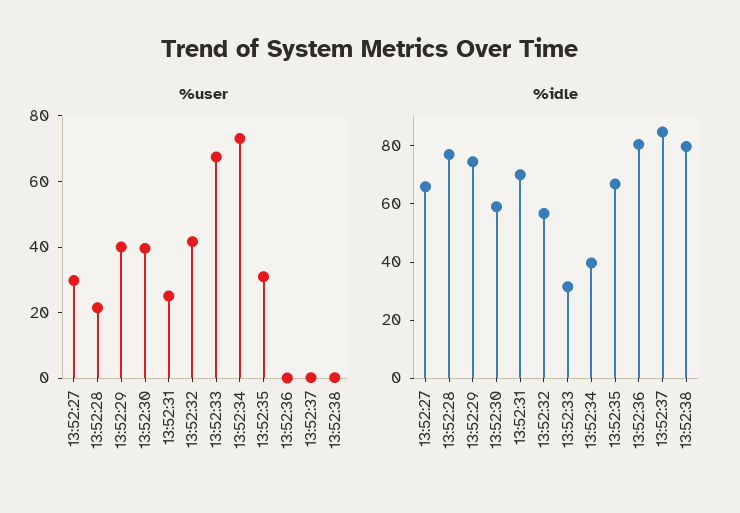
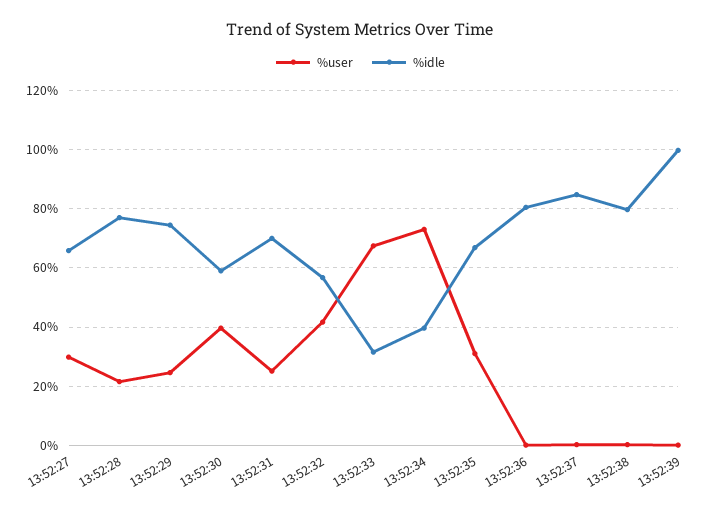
%user, 13:52:29: 40 -> 25
%user, 13:52:39: none -> 0
%idle, 13:52:39: none -> 100

